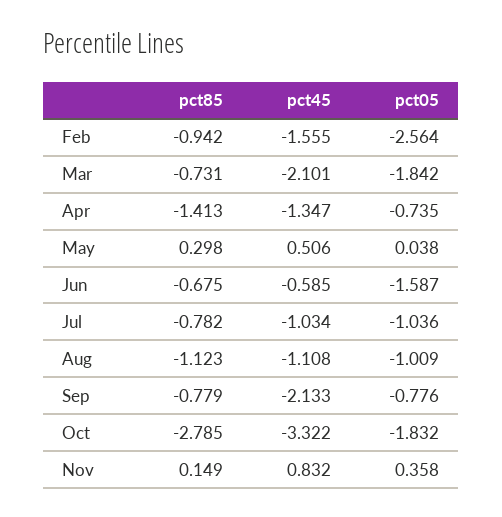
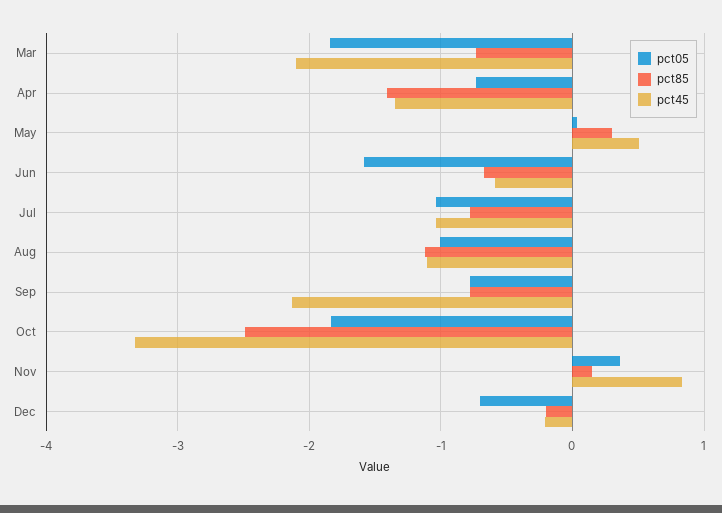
pct85, Feb: -0.942 -> none
pct45, Feb: -1.555 -> none
pct05, Feb: -2.564 -> none
pct85, Oct: -2.785 -> -2.5
pct05, Dec: none -> -0.7
pct85, Dec: none -> -0.2
pct45, Dec: none -> -0.2

